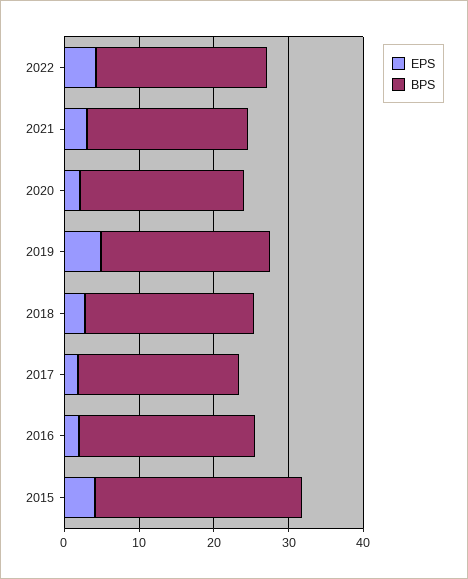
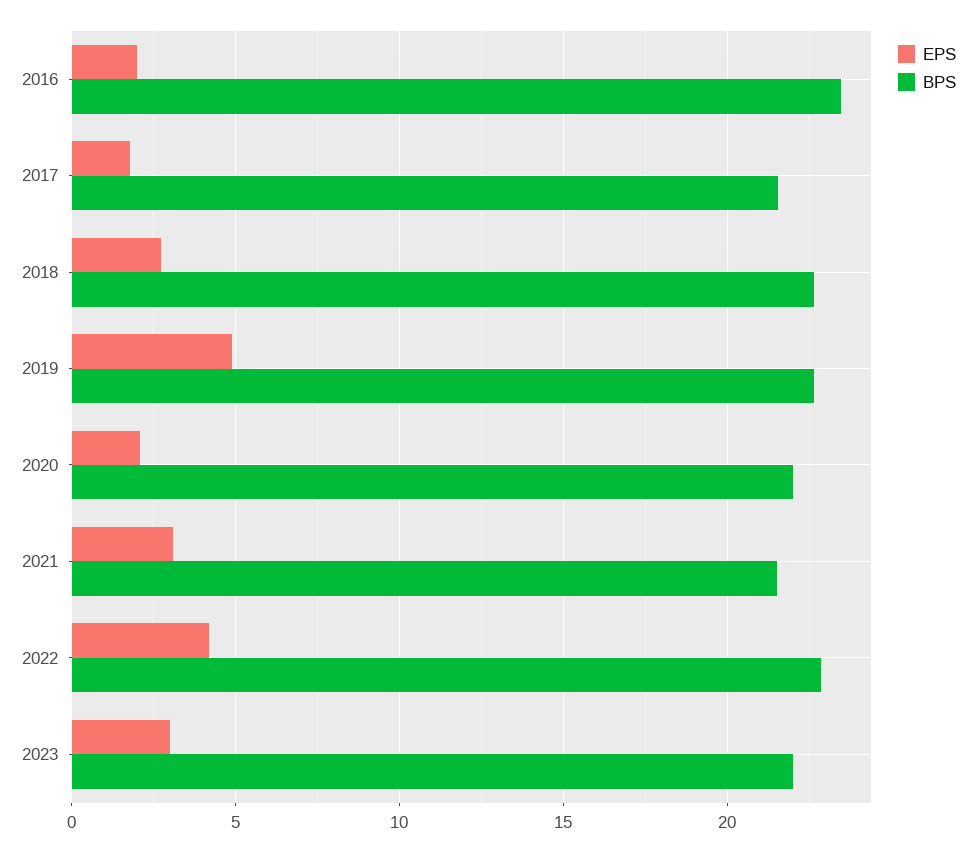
EPS, 2015: 4 -> none
BPS, 2015: 28 -> none
EPS, 2023: none -> 3
BPS, 2023: none -> 22

